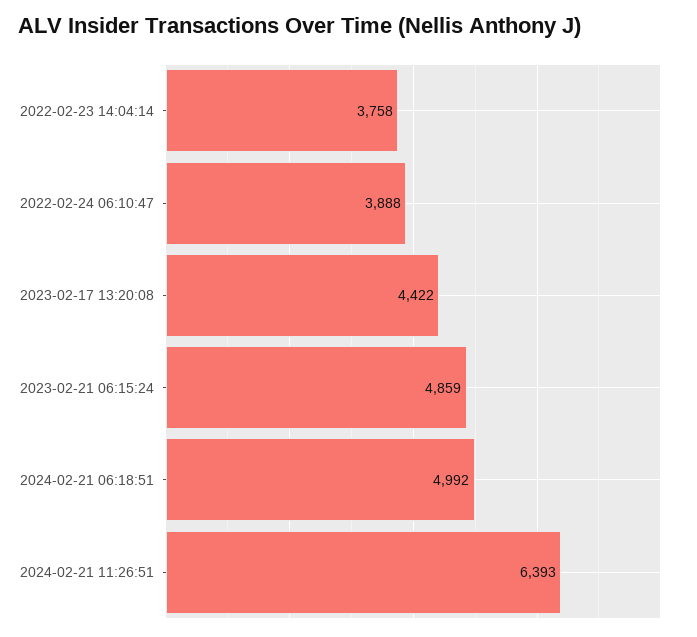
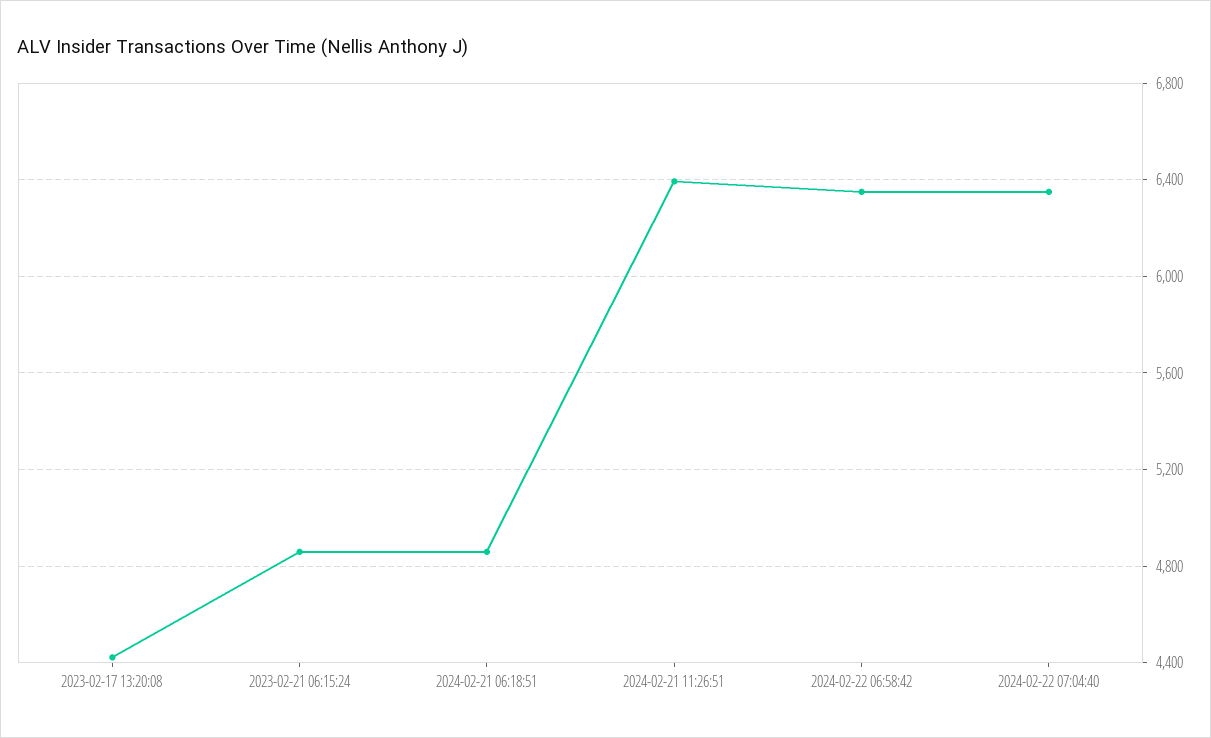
2022-02-23 14:04:14: 3758 -> none
2022-02-24 06:10:47: 3888 -> none
2024-02-21 06:18:51: 4992 -> 4850
2024-02-22 06:58:42: none -> 6350
2024-02-22 07:04:40: none -> 6350

